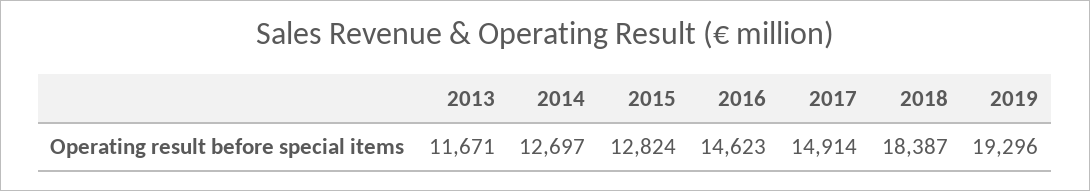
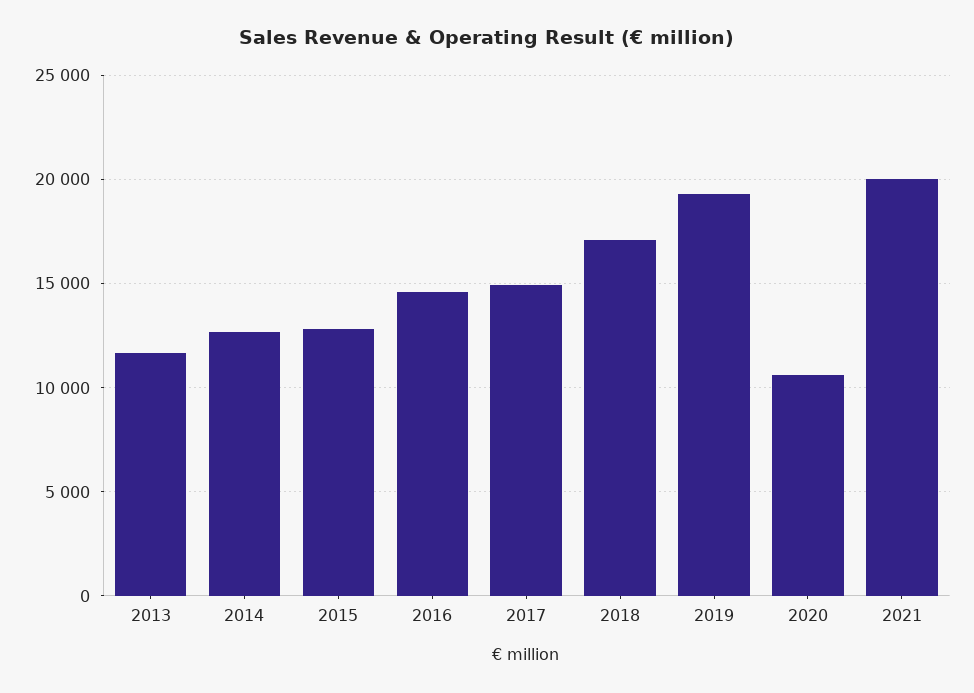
2018: 18387 -> 17000
2020: none -> 10500
2021: none -> 20000

